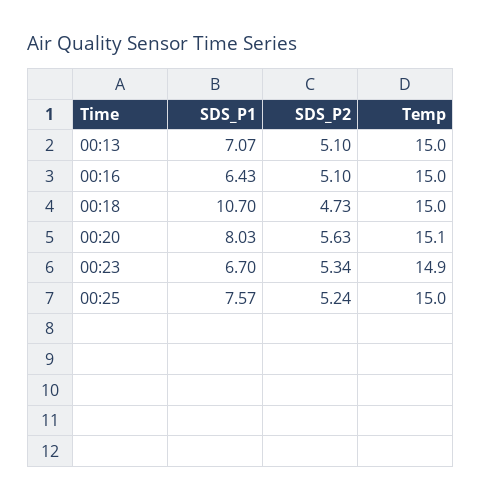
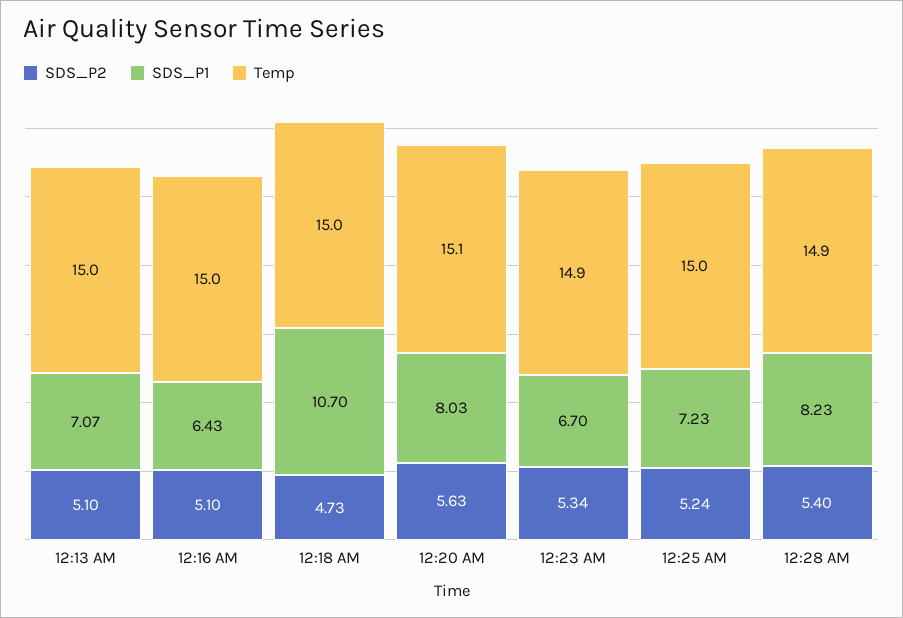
SDS_P1, 00:25: 7.57 -> 7.23
SDS_P2, 12:28 AM: none -> 5.4
SDS_P1, 12:28 AM: none -> 8.23
Temp, 12:28 AM: none -> 14.9

